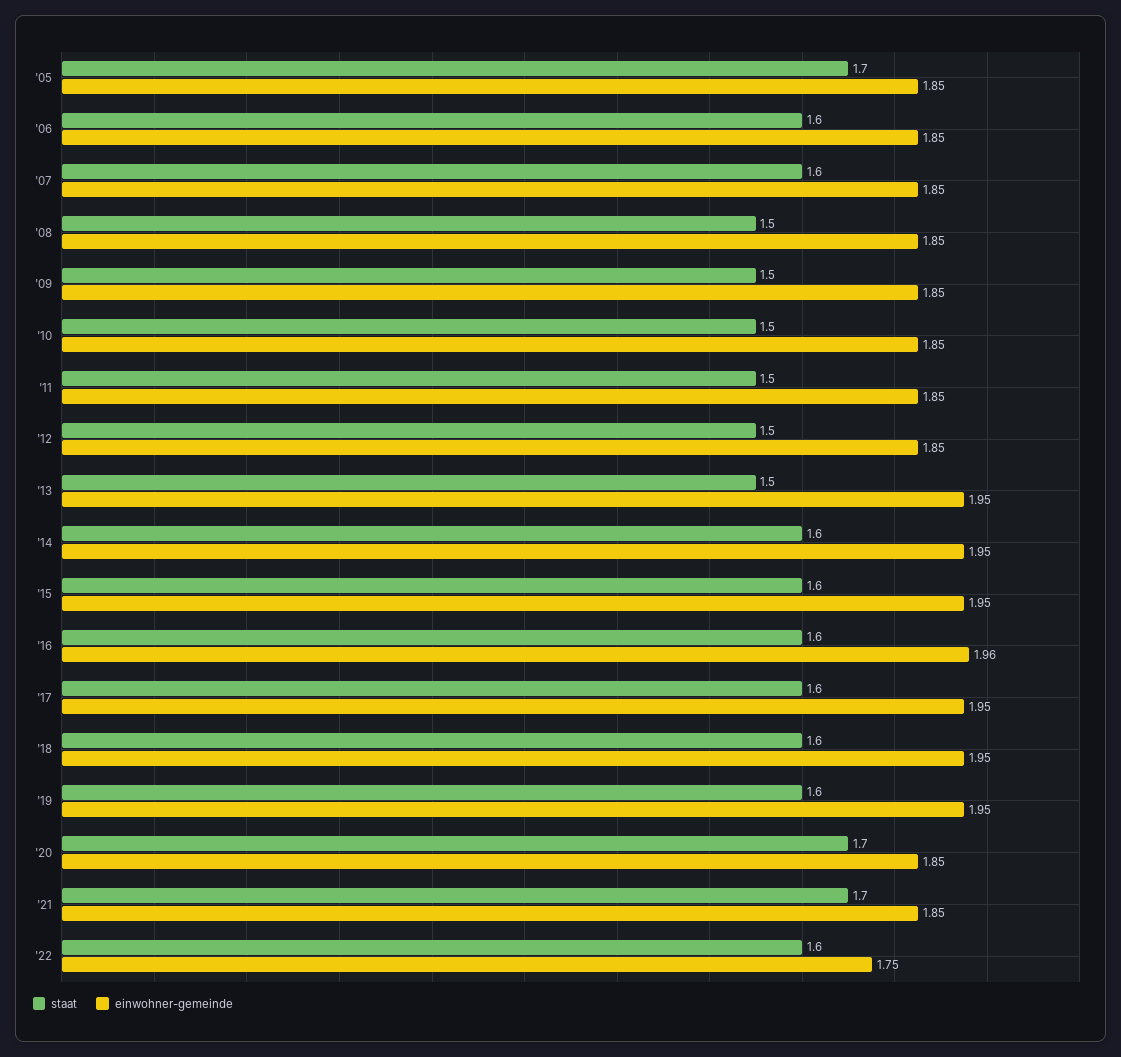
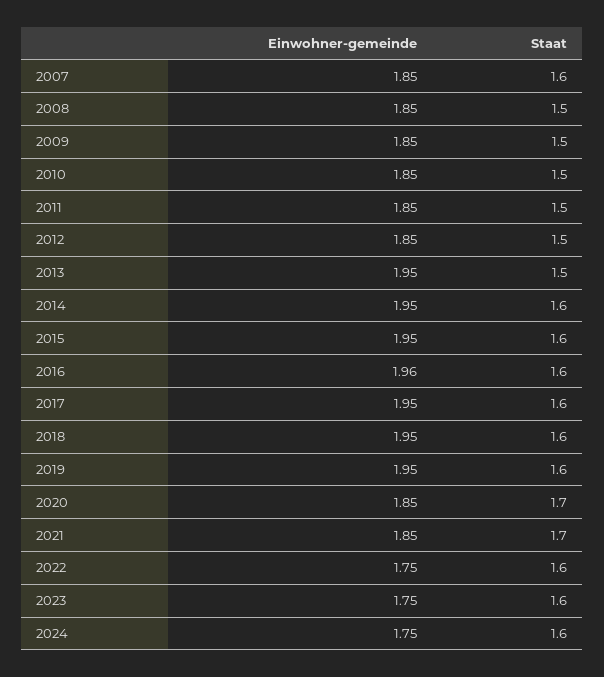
staat, '05: 1.7 -> none
einwohner-gemeinde, '05: 1.85 -> none
staat, '06: 1.6 -> none
einwohner-gemeinde, '06: 1.85 -> none
einwohner-gemeinde, 2023: none -> 1.75
staat, 2023: none -> 1.6
einwohner-gemeinde, 2024: none -> 1.75
staat, 2024: none -> 1.6

